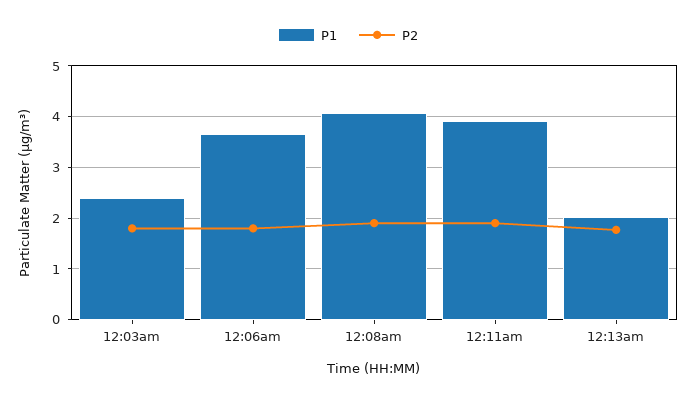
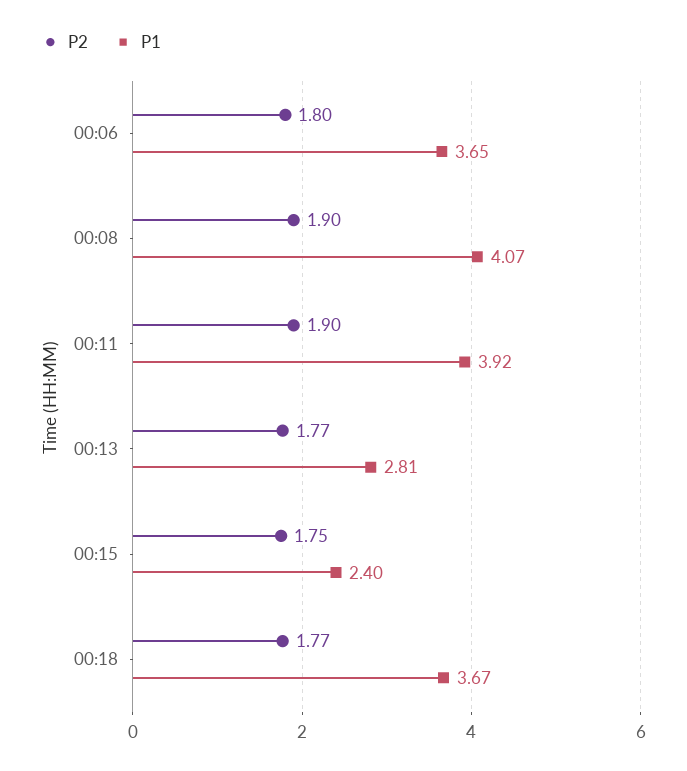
P1, 12:03am: 2.4 -> none
P2, 12:03am: 1.8 -> none
P1, 12:13am: 2 -> 2.81
P2, 00:15: none -> 1.75
P1, 00:15: none -> 2.4
P2, 00:18: none -> 1.77
P1, 00:18: none -> 3.67

